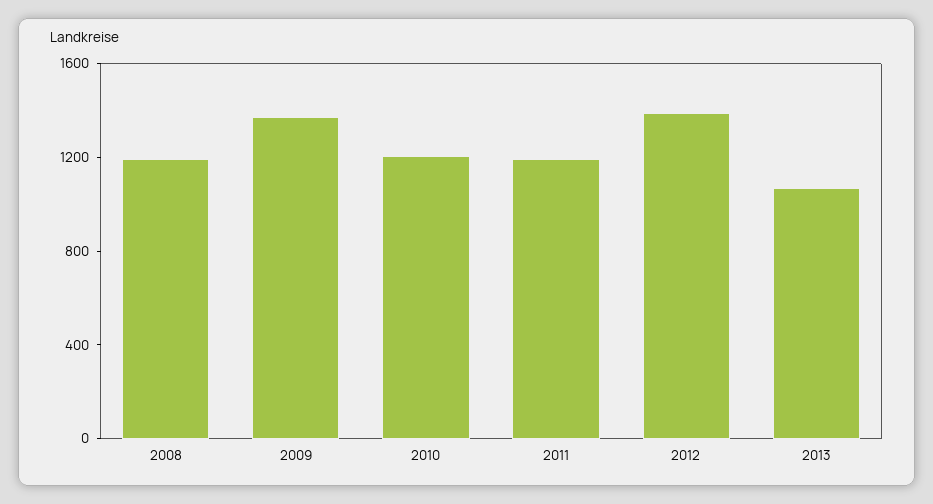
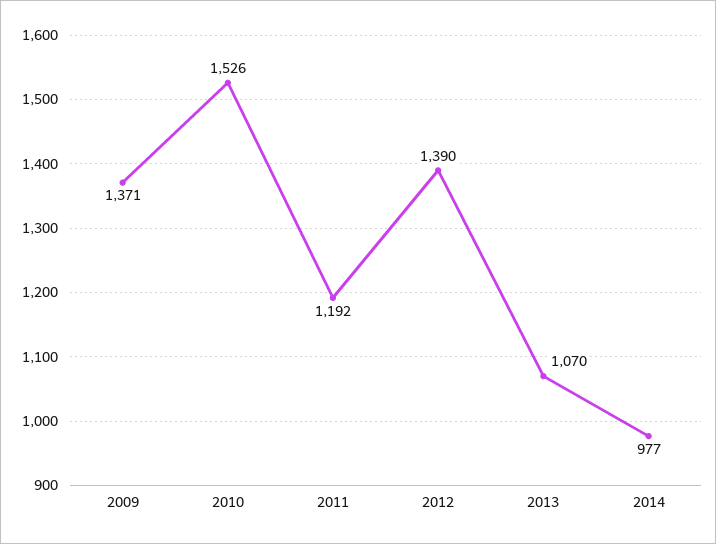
2008: 1200 -> none
2010: 1200 -> 1526
2014: none -> 977

